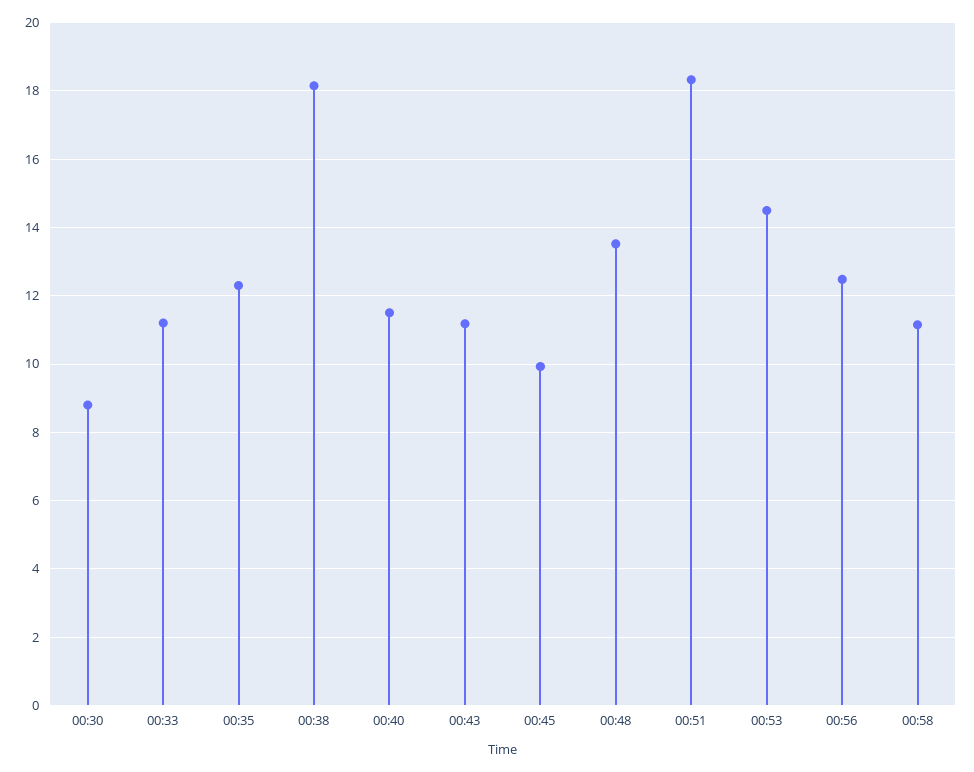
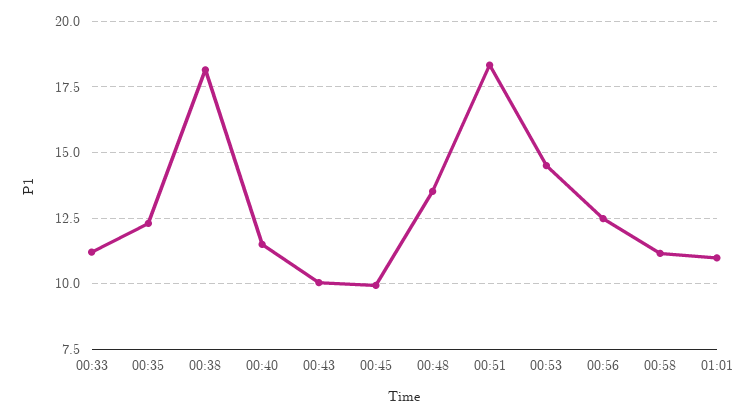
00:30: 8.8 -> none
00:43: 11.2 -> 10
01:01: none -> 11

